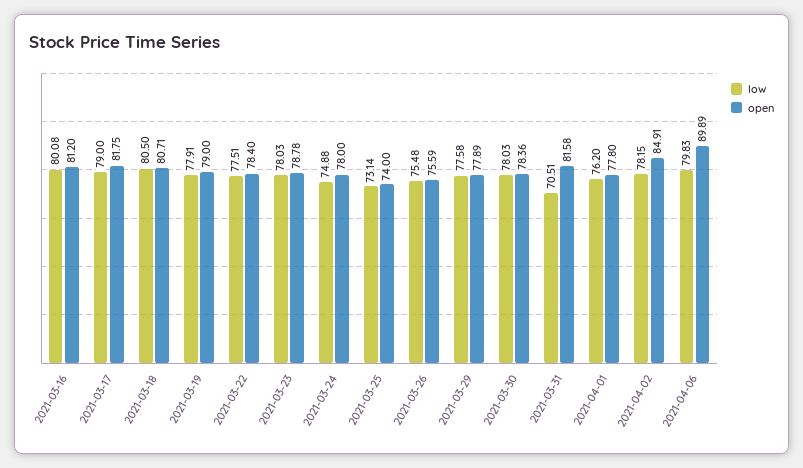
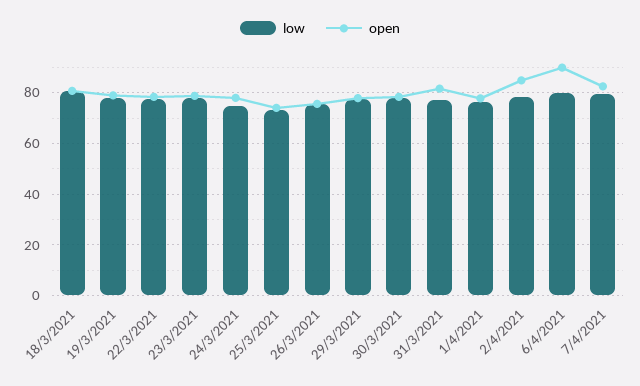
low, 2021-03-16: 80.08 -> none
open, 2021-03-16: 81.2 -> none
low, 2021-03-17: 79 -> none
open, 2021-03-17: 81.75 -> none
low, 2021-03-31: 70.51 -> 77.5
low, 7/4/2021: none -> 80
open, 7/4/2021: none -> 82.5

